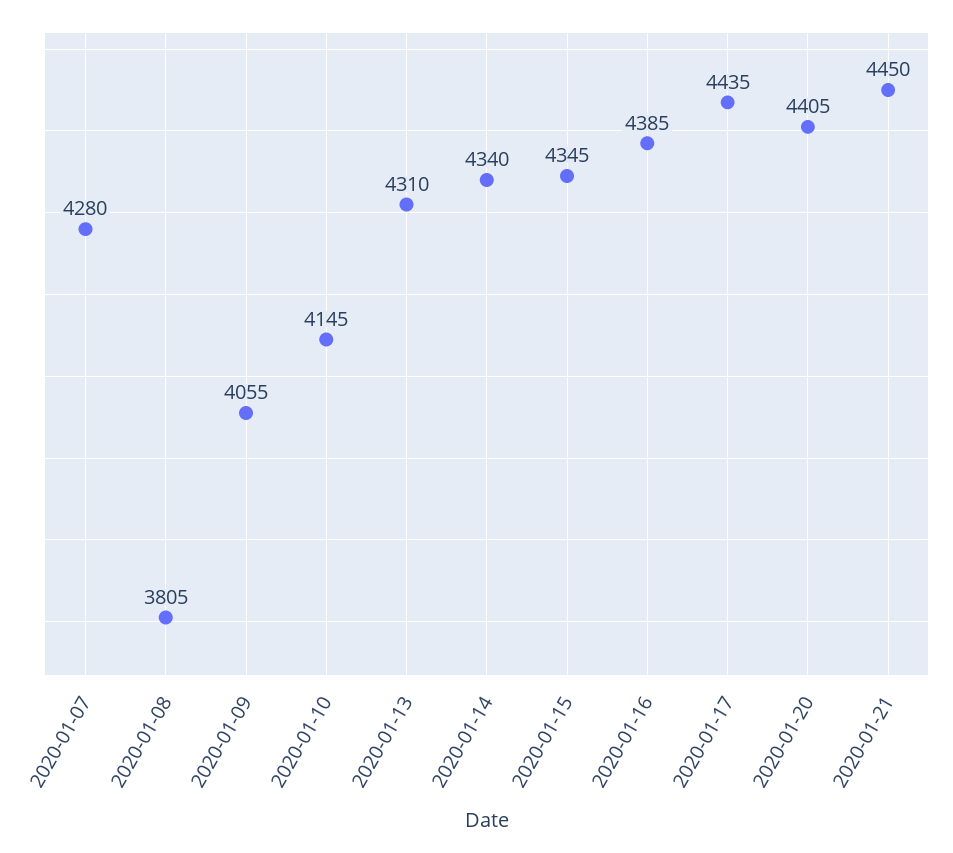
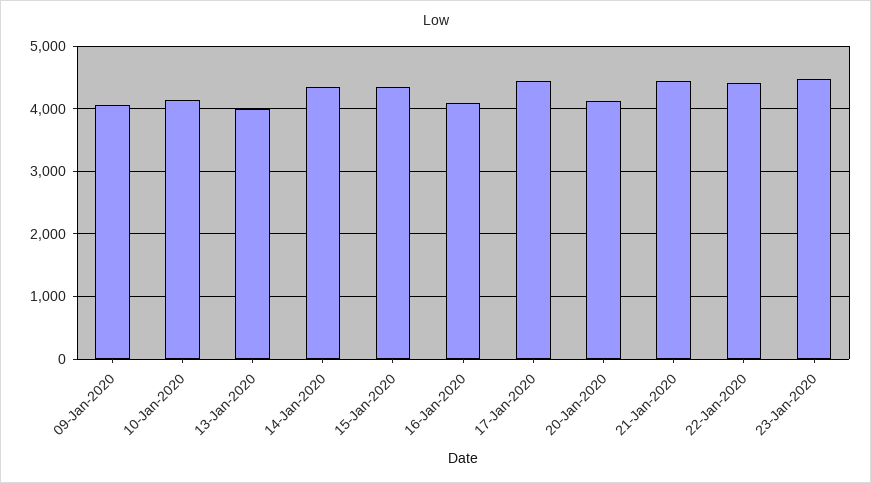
2020-01-07: 4280 -> none
2020-01-08: 3805 -> none
2020-01-13: 4310 -> 4000
2020-01-16: 4385 -> 4100
2020-01-20: 4405 -> 4100
22-Jan-2020: none -> 4400
23-Jan-2020: none -> 4500

